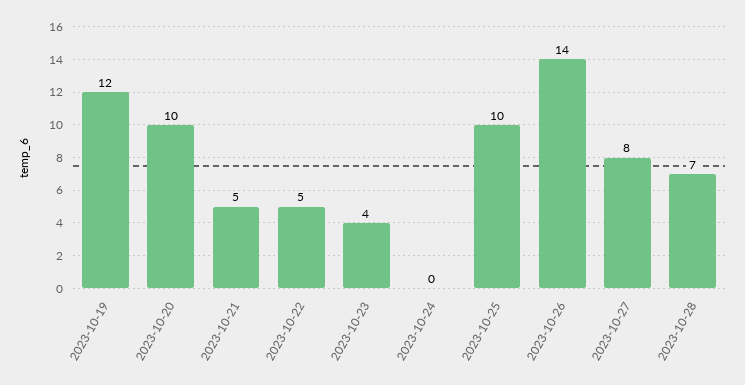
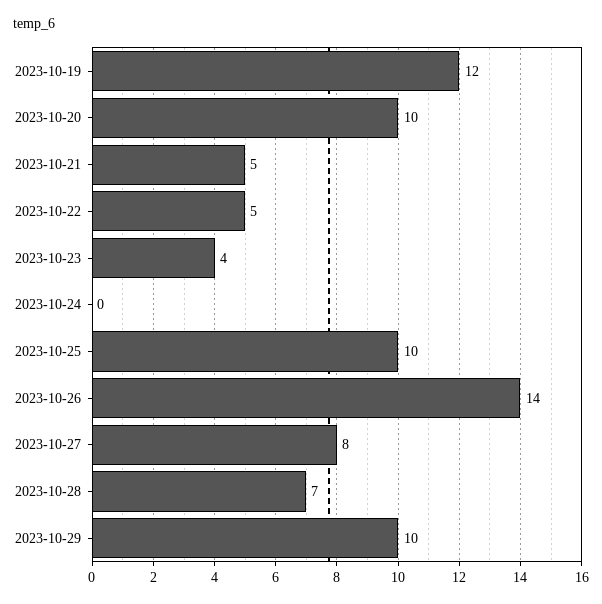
2023-10-29: none -> 10

